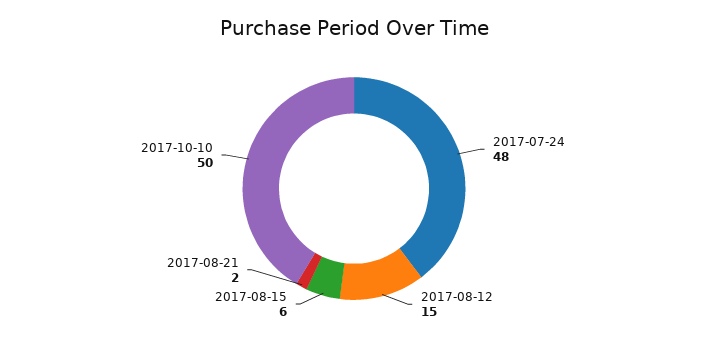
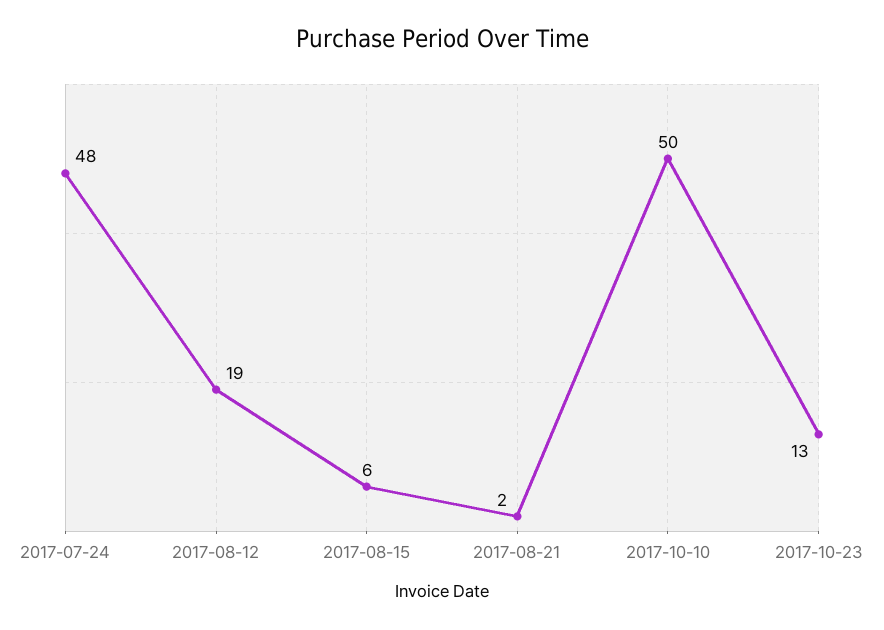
2017-08-12: 15 -> 19
2017-10-23: none -> 13

